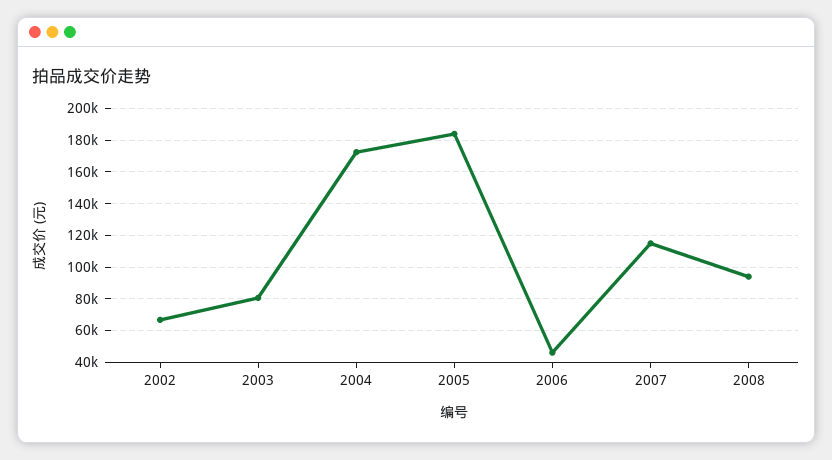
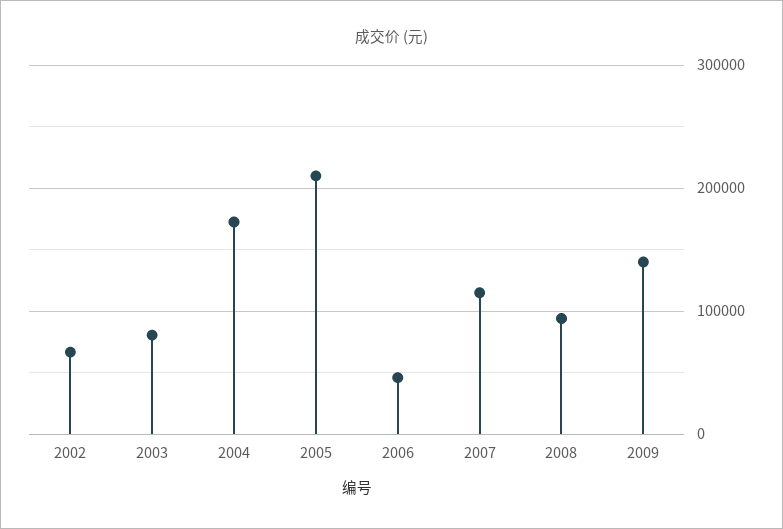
2005: 185000 -> 210000
2009: none -> 140000

